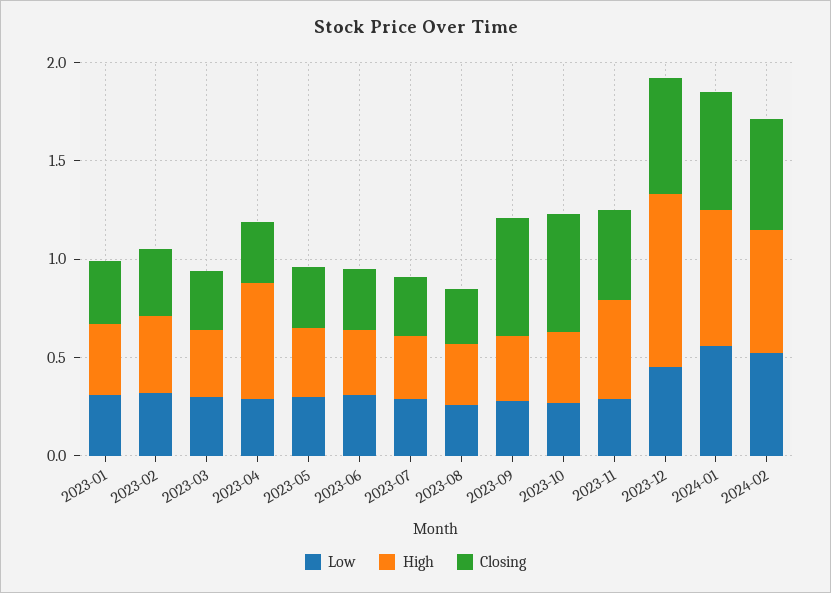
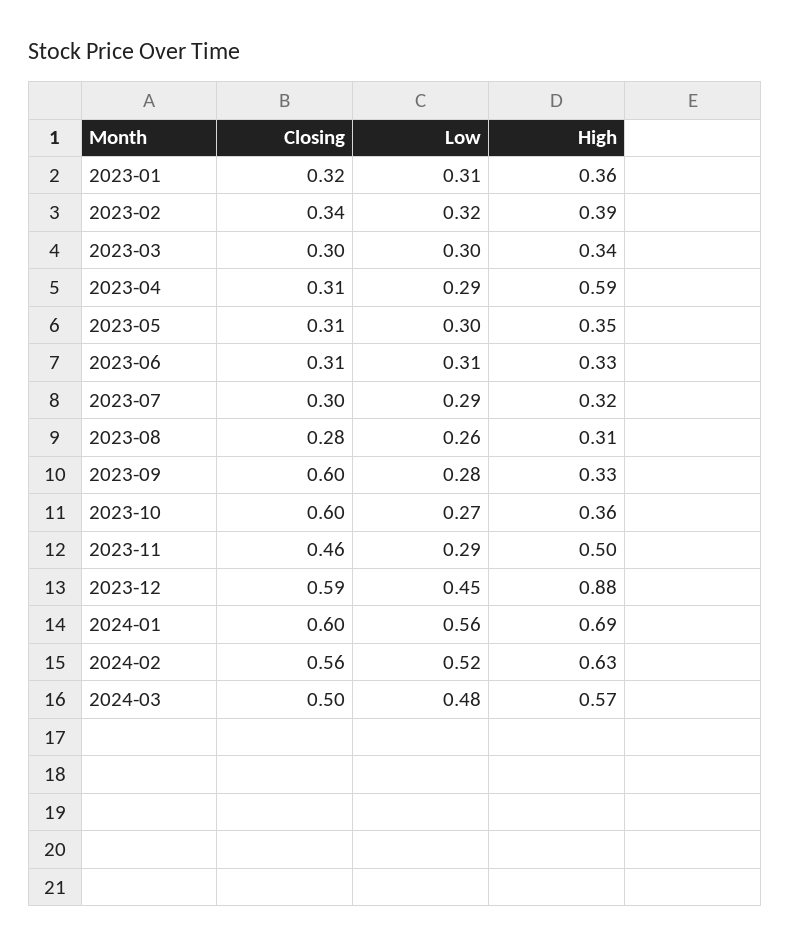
Closing, 2024-03: none -> 0.5
Low, 2024-03: none -> 0.48
High, 2024-03: none -> 0.57

